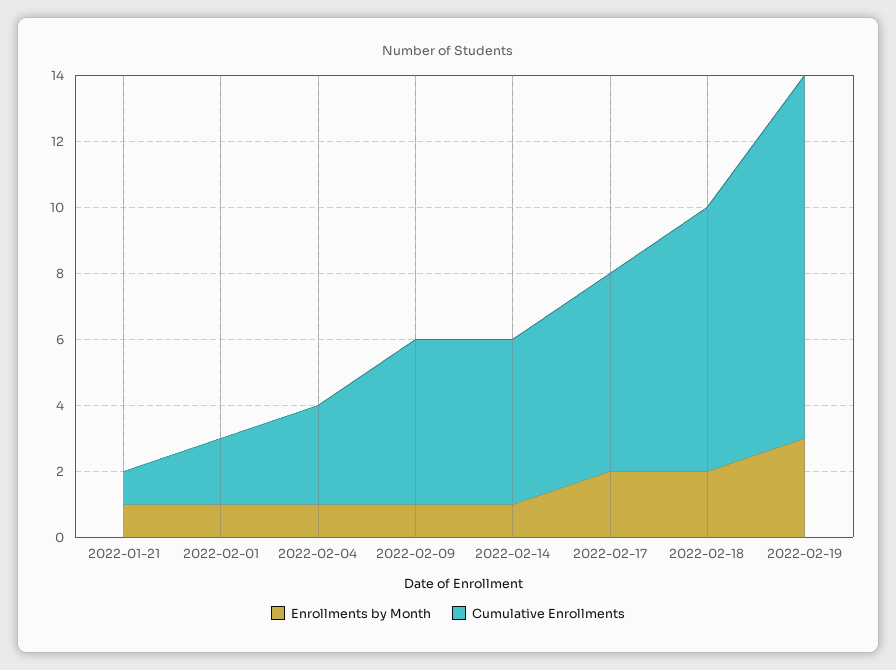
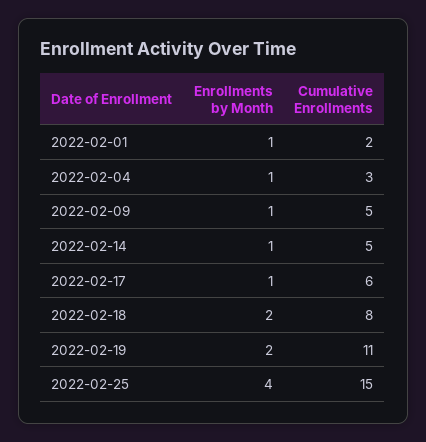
Enrollments by Month, 2022-01-21: 1 -> none
Cumulative Enrollments, 2022-01-21: 1 -> none
Enrollments by Month, 2022-02-17: 2 -> 1
Enrollments by Month, 2022-02-19: 3 -> 2
Enrollments by Month, 2022-02-25: none -> 4
Cumulative Enrollments, 2022-02-25: none -> 15

